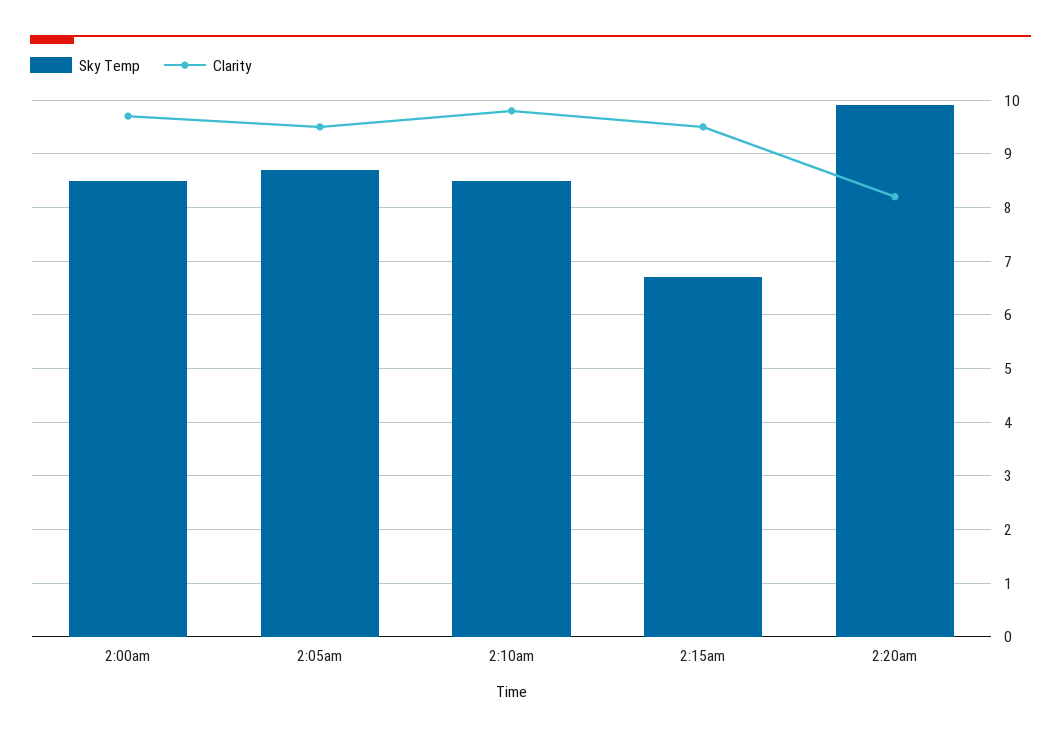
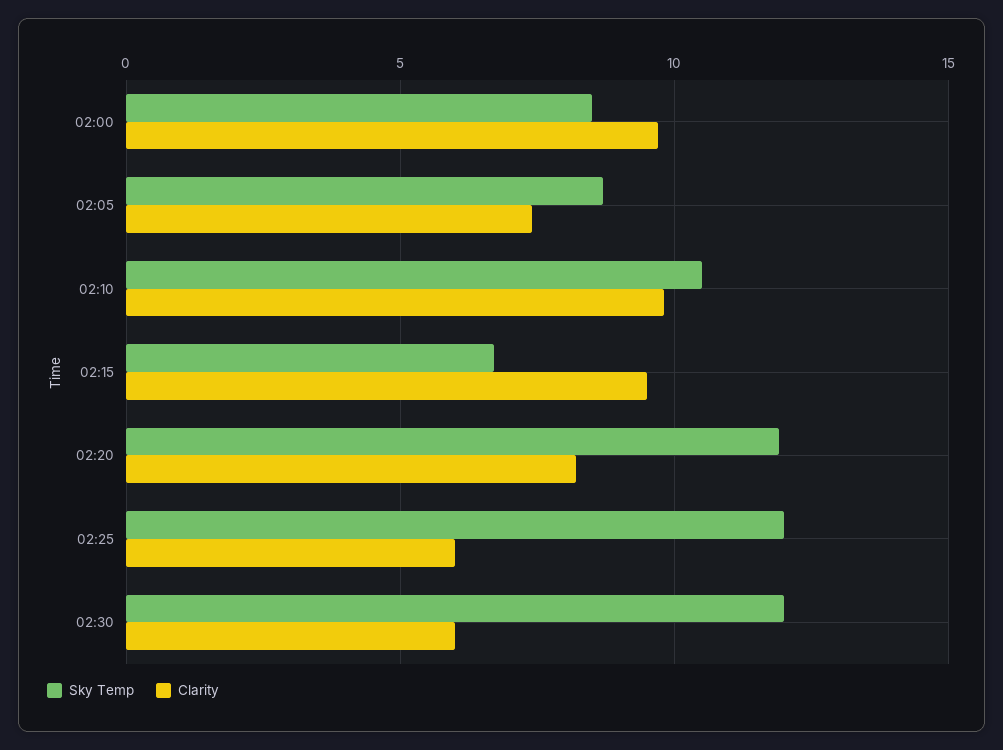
Clarity, 2:05am: 9.5 -> 7.5
Sky Temp, 2:10am: 8.5 -> 10.5
Sky Temp, 2:20am: 10 -> 12
Sky Temp, 02:25: none -> 12
Clarity, 02:25: none -> 6
Sky Temp, 02:30: none -> 12
Clarity, 02:30: none -> 6

